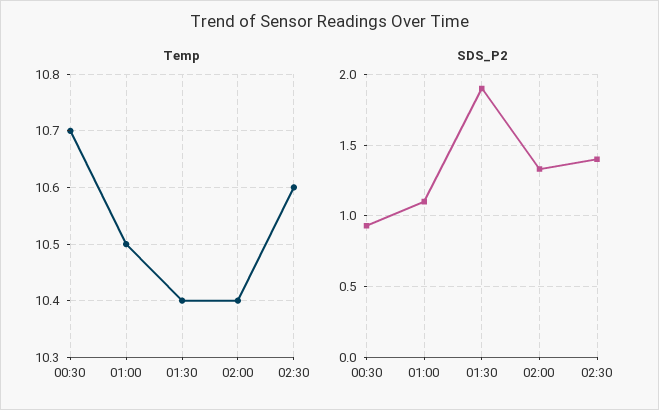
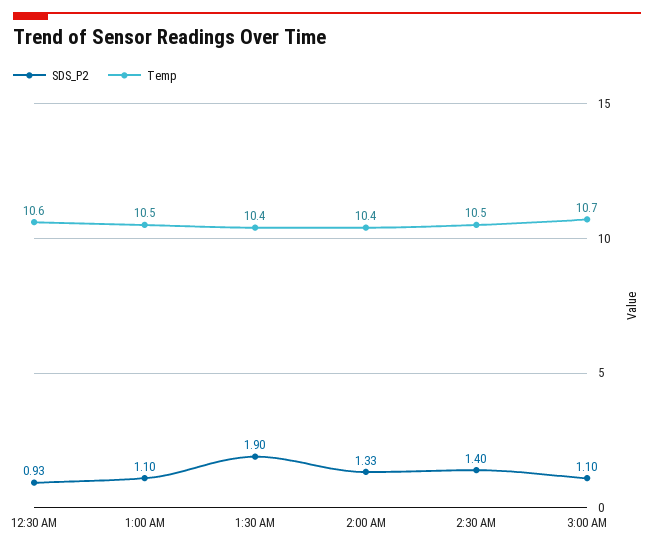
Temp, 00:30: 10.7 -> 10.6
Temp, 02:30: 10.6 -> 10.5
SDS_P2, 3:00 AM: none -> 1.1
Temp, 3:00 AM: none -> 10.7

